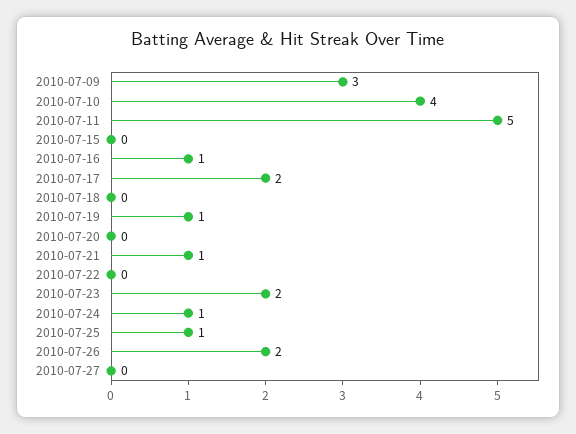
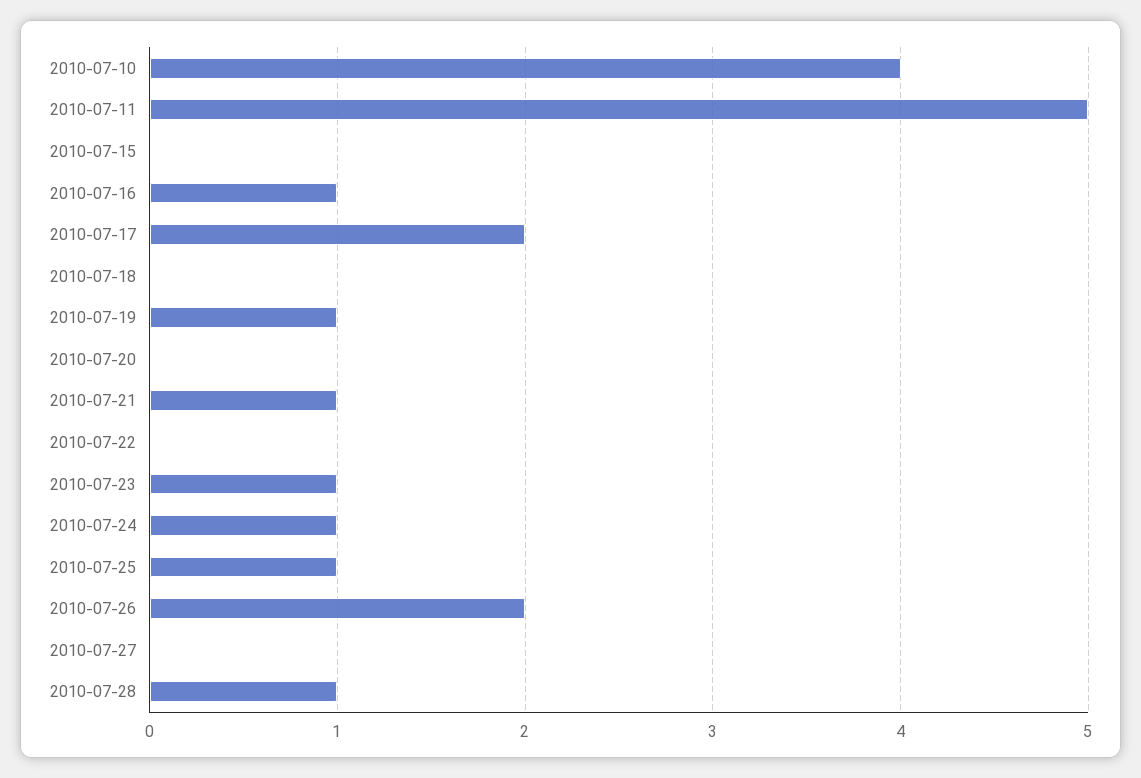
2010-07-09: 3 -> none
2010-07-23: 2 -> 1
2010-07-28: none -> 1

